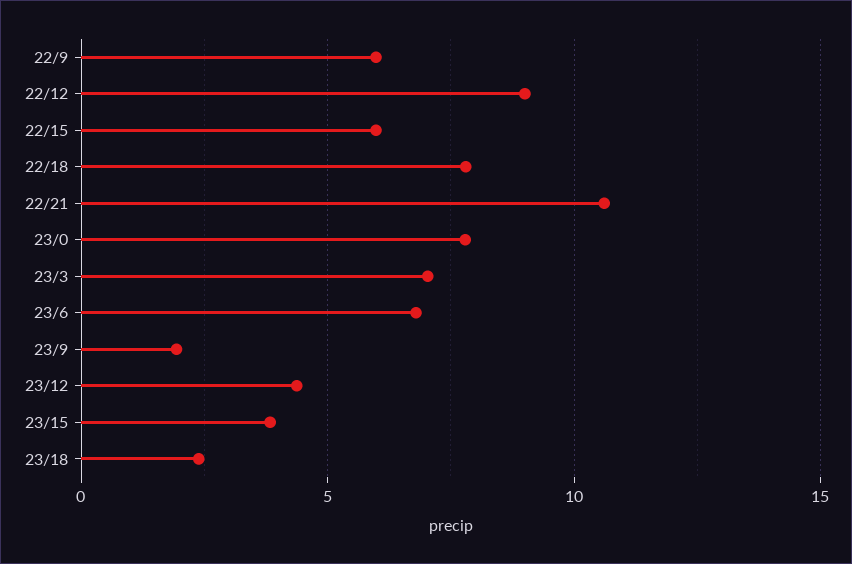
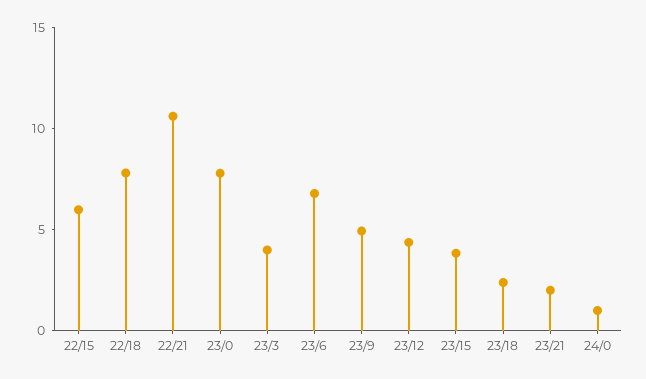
22/9: 6 -> none
22/12: 9 -> none
23/3: 7 -> 4
23/9: 2 -> 5
23/21: none -> 2
24/0: none -> 1

